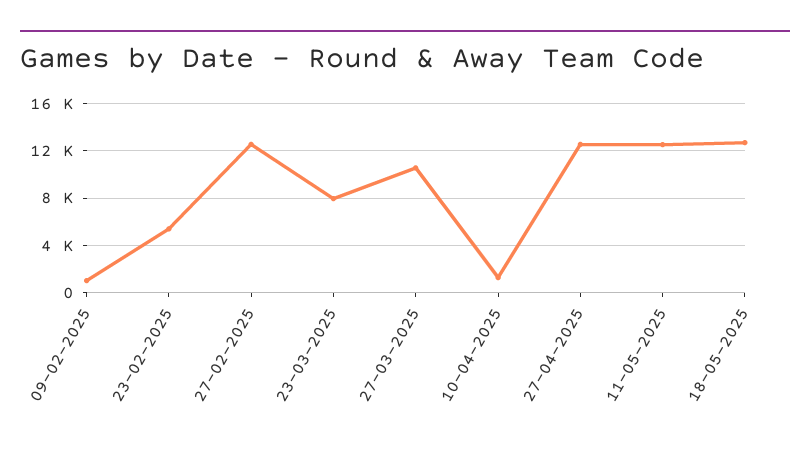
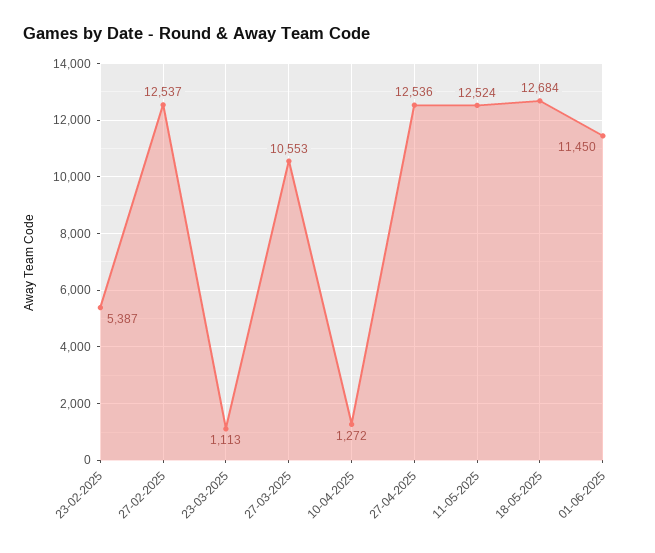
09-02-2025: 1000 -> none
23-03-2025: 8000 -> 1113
01-06-2025: none -> 11450

